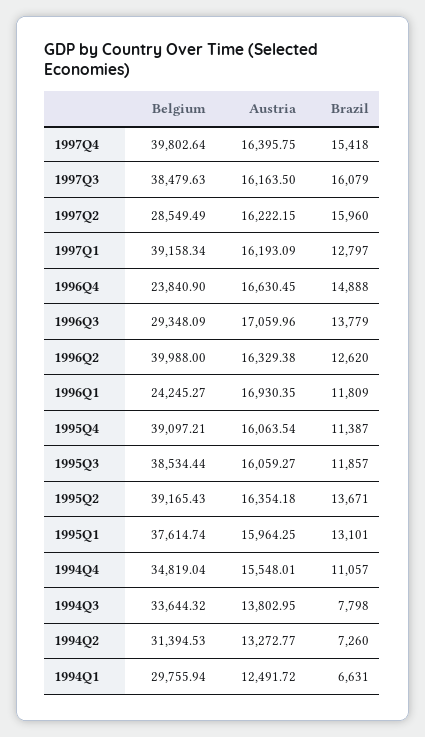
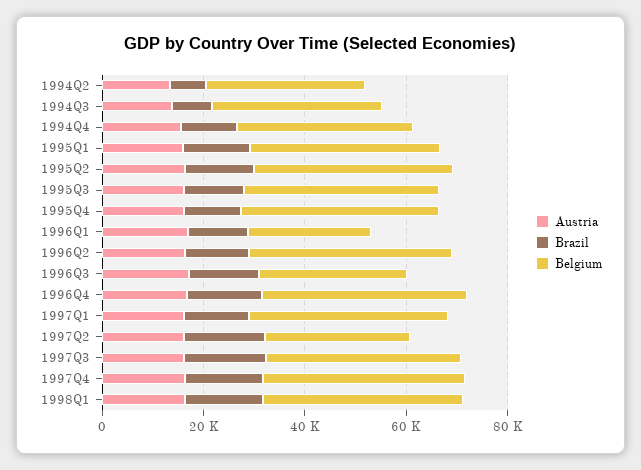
Belgium, 1996Q4: 23840.9 -> 40000
Belgium, 1994Q1: 29755.94 -> none
Austria, 1994Q1: 12491.72 -> none
Brazil, 1994Q1: 6631 -> none
Austria, 1998Q1: none -> 15000
Brazil, 1998Q1: none -> 15000
Belgium, 1998Q1: none -> 40000

